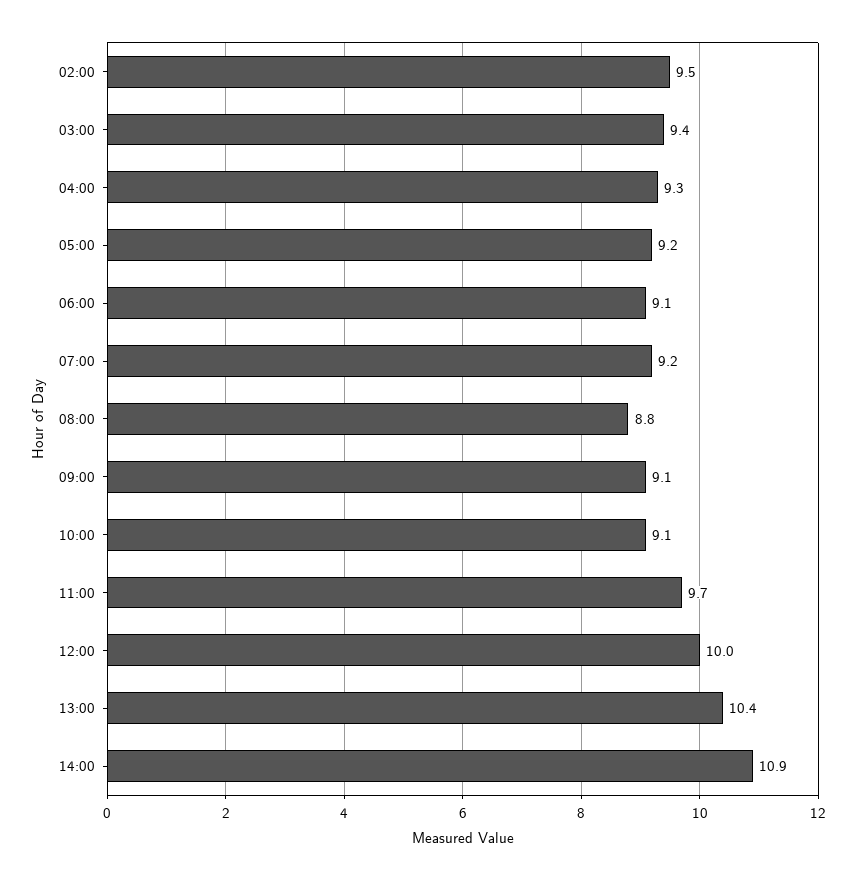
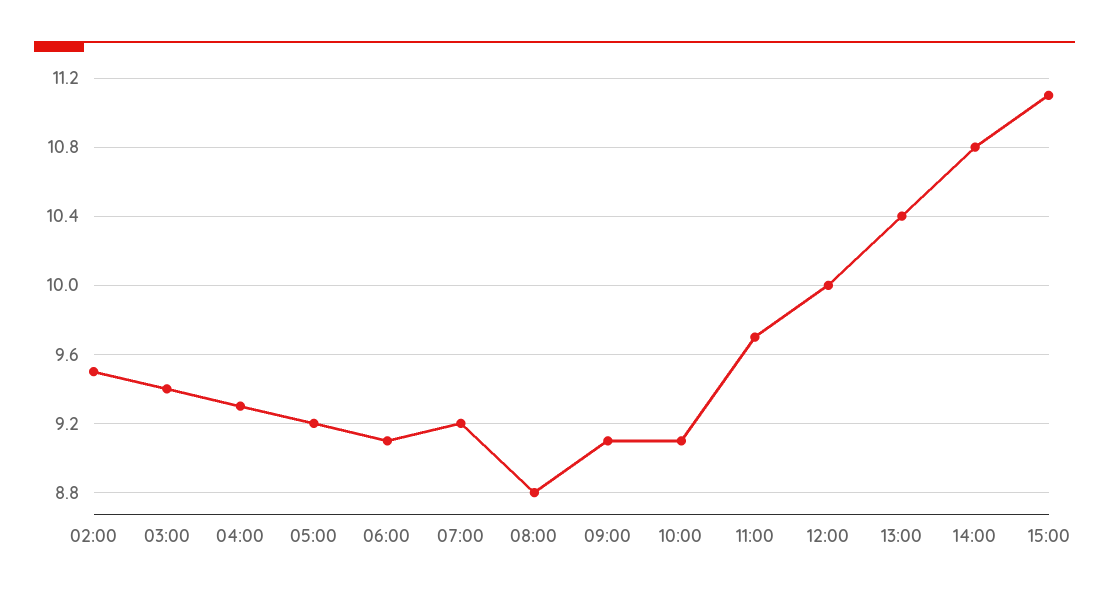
14:00: 10.9 -> 10.8
15:00: none -> 11.1

